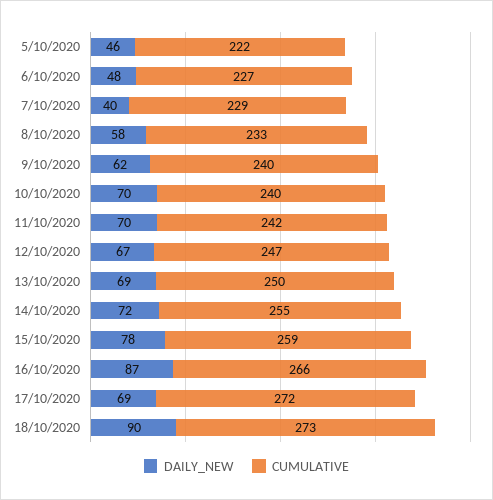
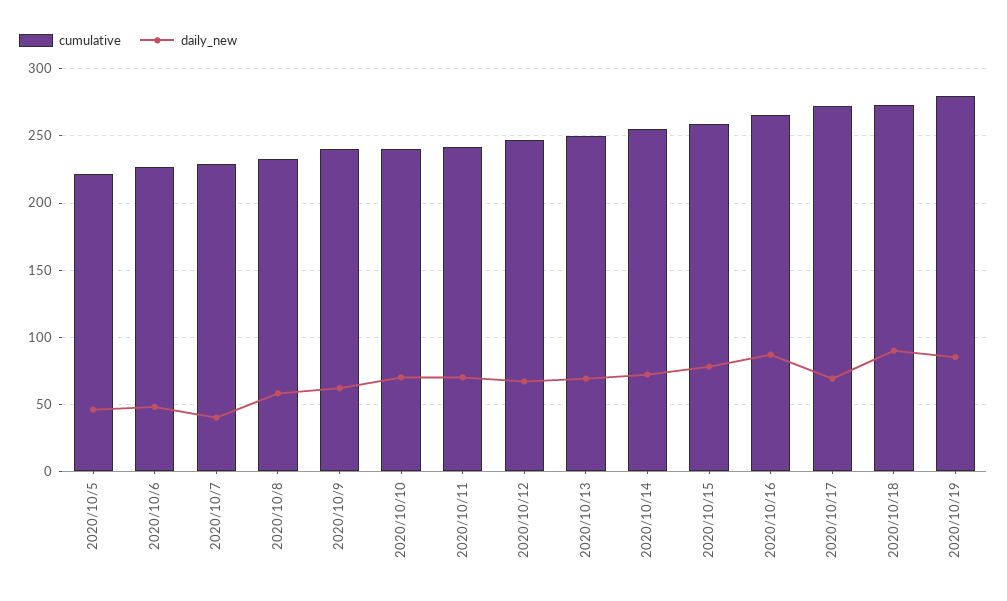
CUMULATIVE, 2020/10/19: none -> 280
DAILY_NEW, 2020/10/19: none -> 85

